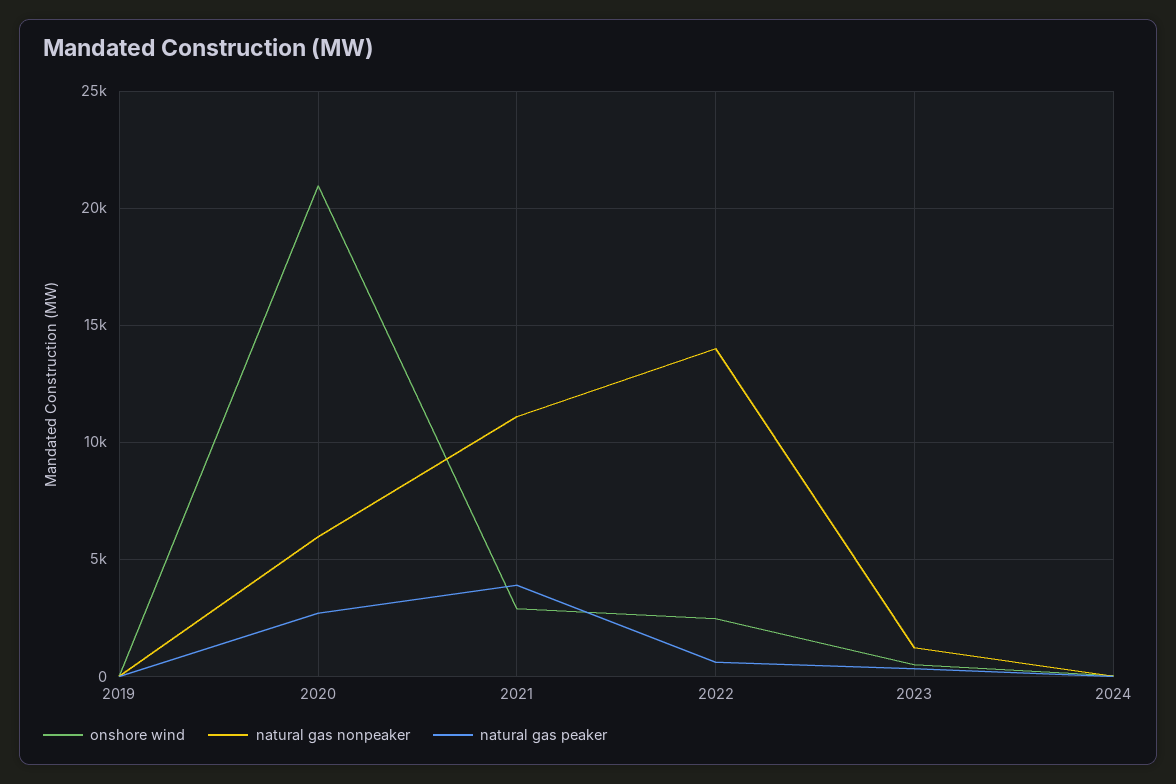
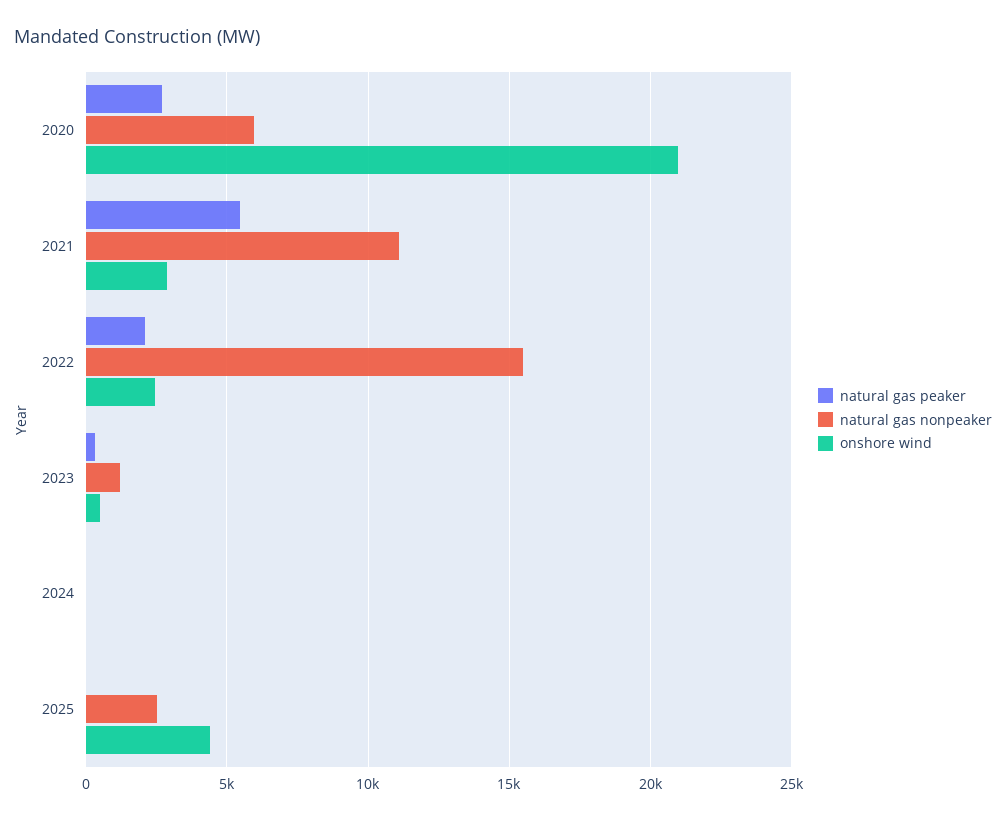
onshore wind, 2019: 0 -> none
natural gas nonpeaker, 2019: 0 -> none
natural gas peaker, 2019: 0 -> none
natural gas peaker, 2021: 4000 -> 5500
natural gas nonpeaker, 2022: 14000 -> 15500
natural gas peaker, 2022: 500 -> 2000
natural gas peaker, 2025: none -> 0
natural gas nonpeaker, 2025: none -> 2500
onshore wind, 2025: none -> 4500

